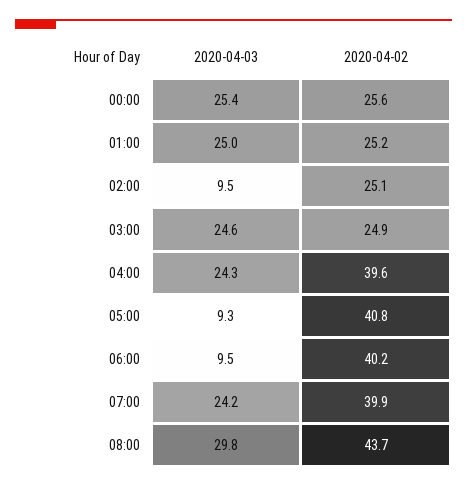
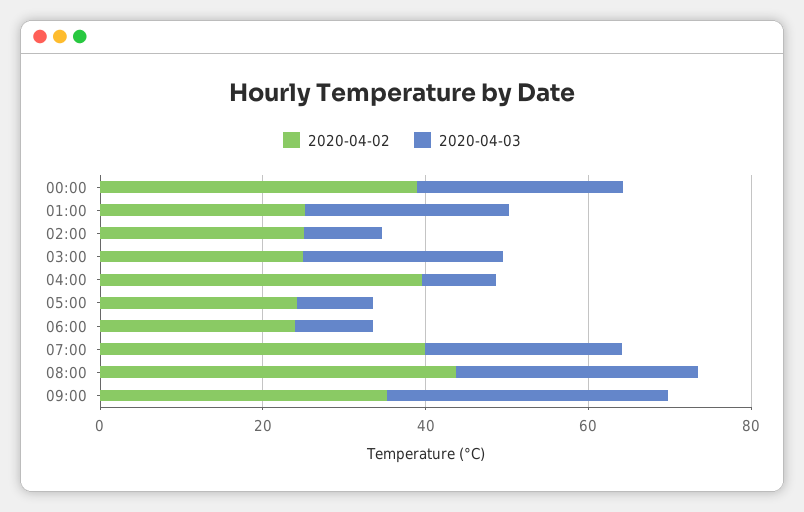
2020-04-02, 00:00: 25.6 -> 40
2020-04-03, 04:00: 24.3 -> 10
2020-04-02, 05:00: 40.8 -> 25
2020-04-02, 06:00: 40.2 -> 25
2020-04-02, 09:00: none -> 35
2020-04-03, 09:00: none -> 35

